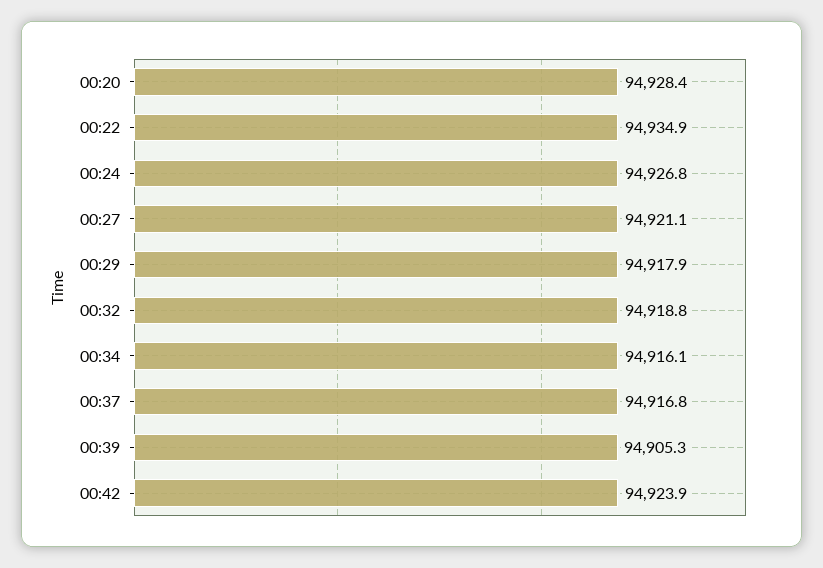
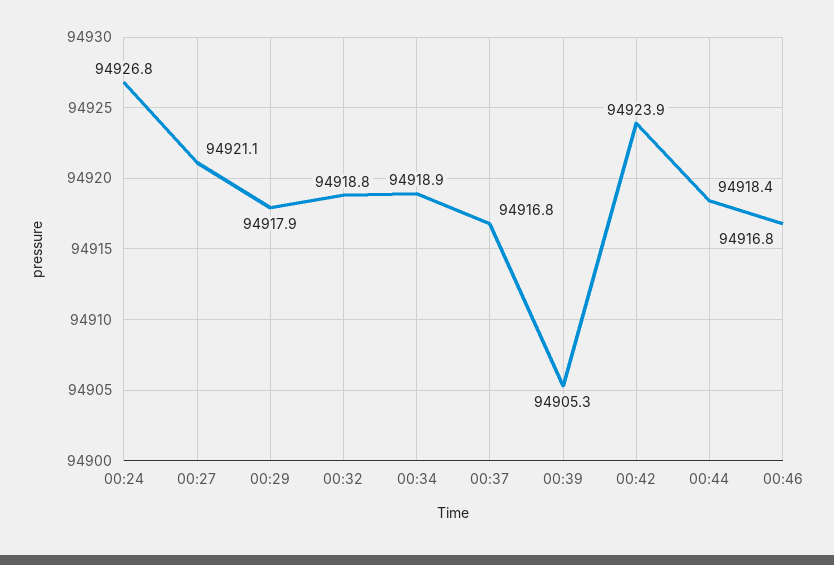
00:20: 94928.4 -> none
00:22: 94934.9 -> none
00:34: 94916.1 -> 94918.9
00:44: none -> 94918.4
00:46: none -> 94916.8

